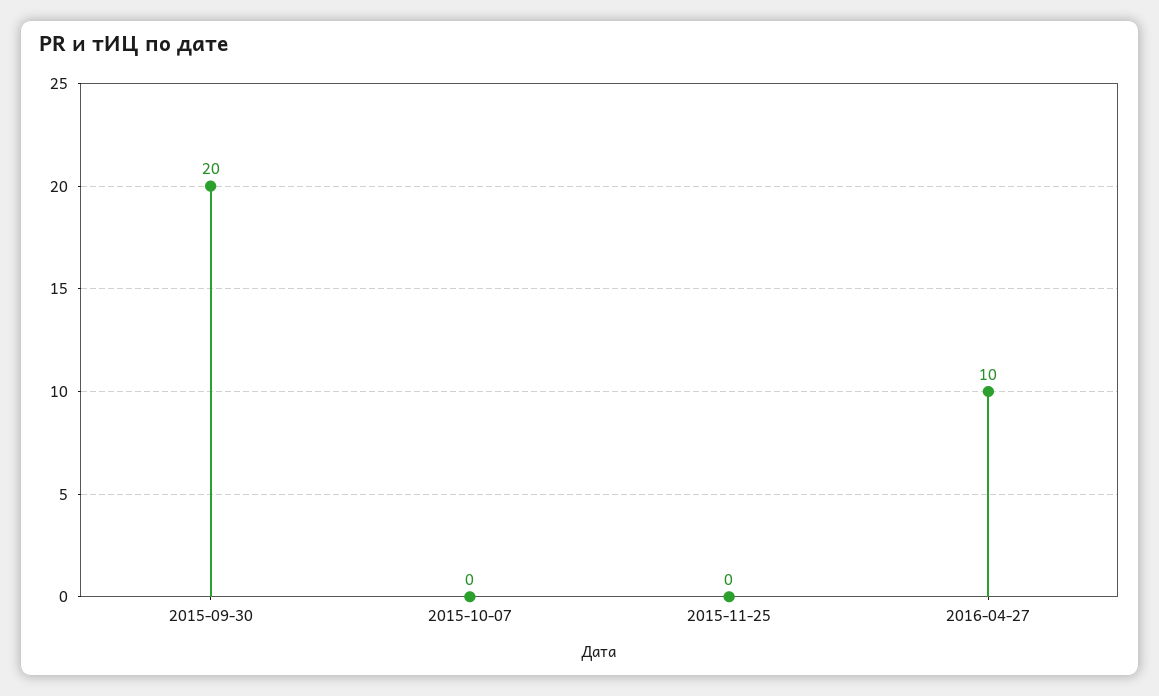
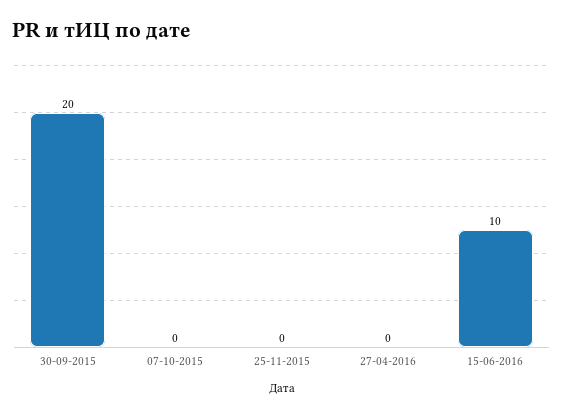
2016-04-27: 10 -> 0
15-06-2016: none -> 10

